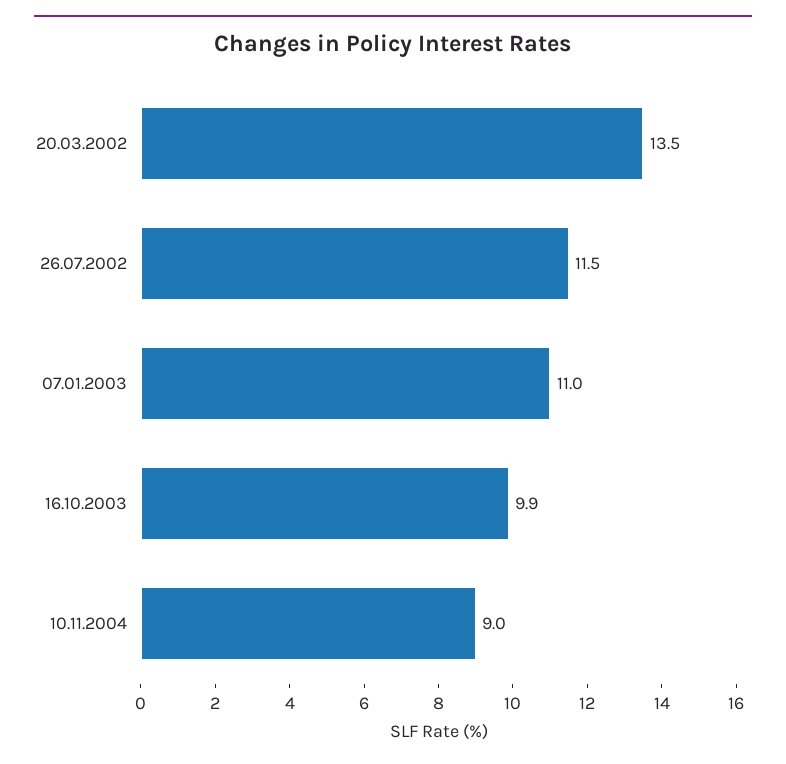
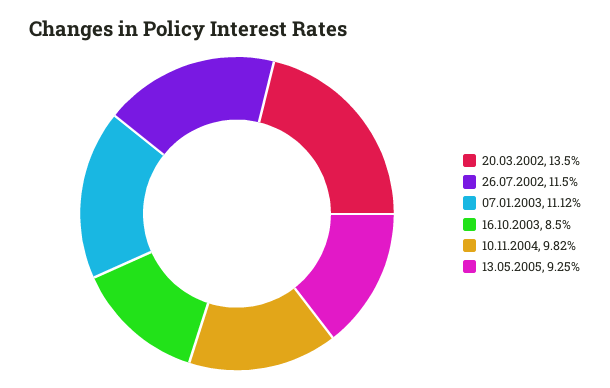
07.01.2003: 11 -> 11.12
16.10.2003: 9.9 -> 8.5
10.11.2004: 9 -> 9.82
13.05.2005: none -> 9.25

